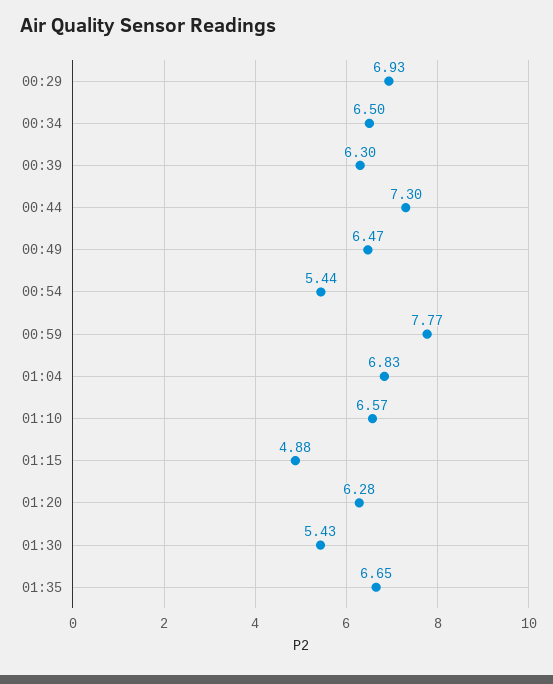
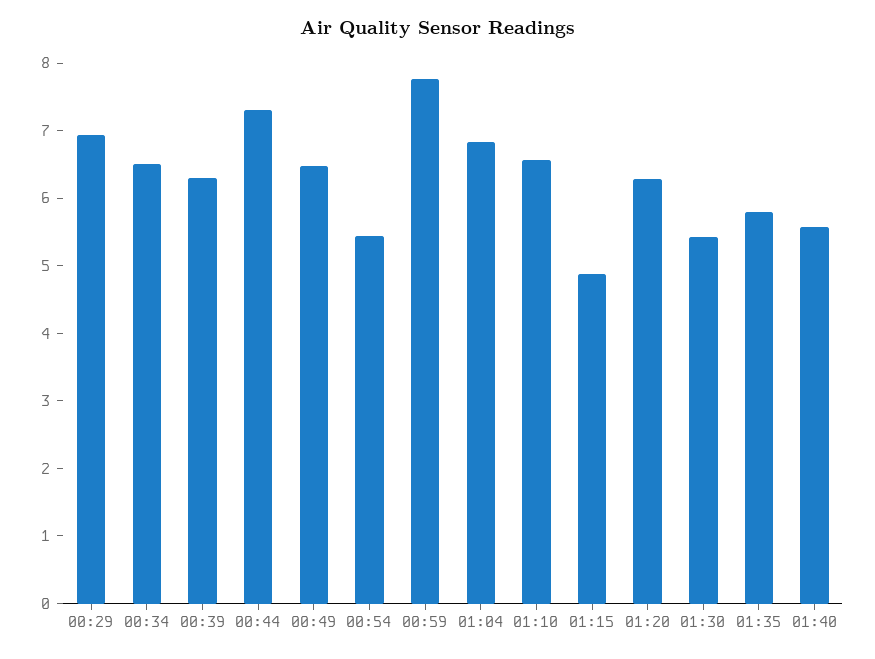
01:35: 6.65 -> 5.8
01:40: none -> 5.6

